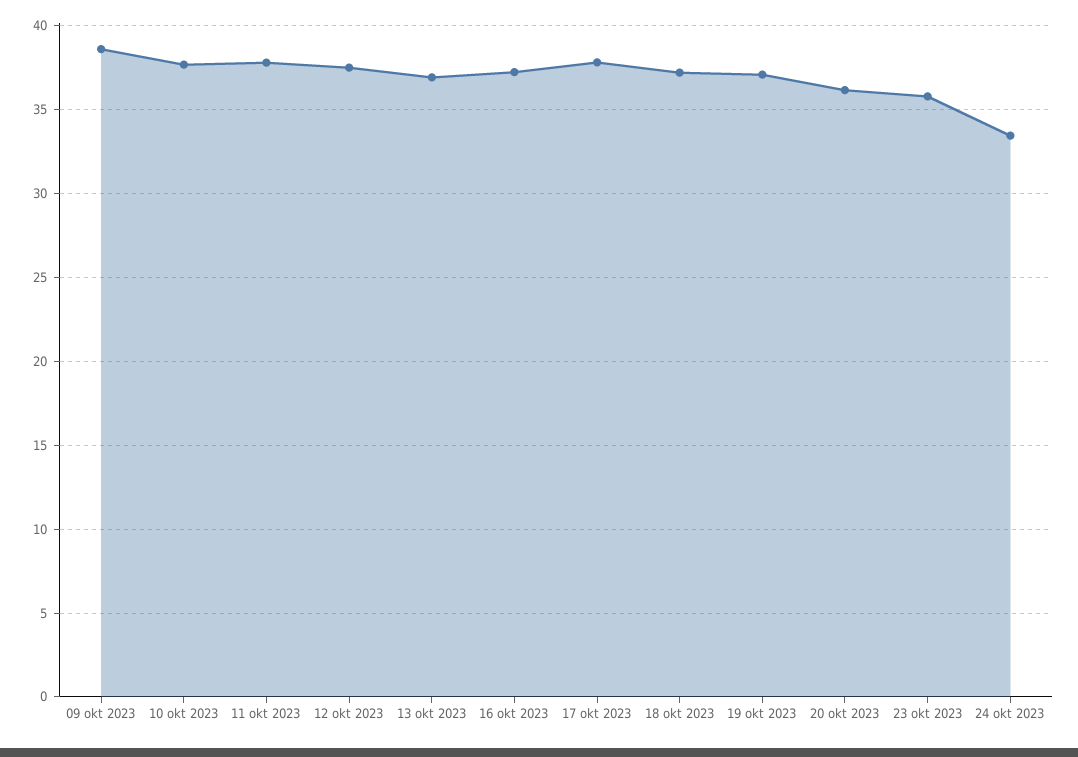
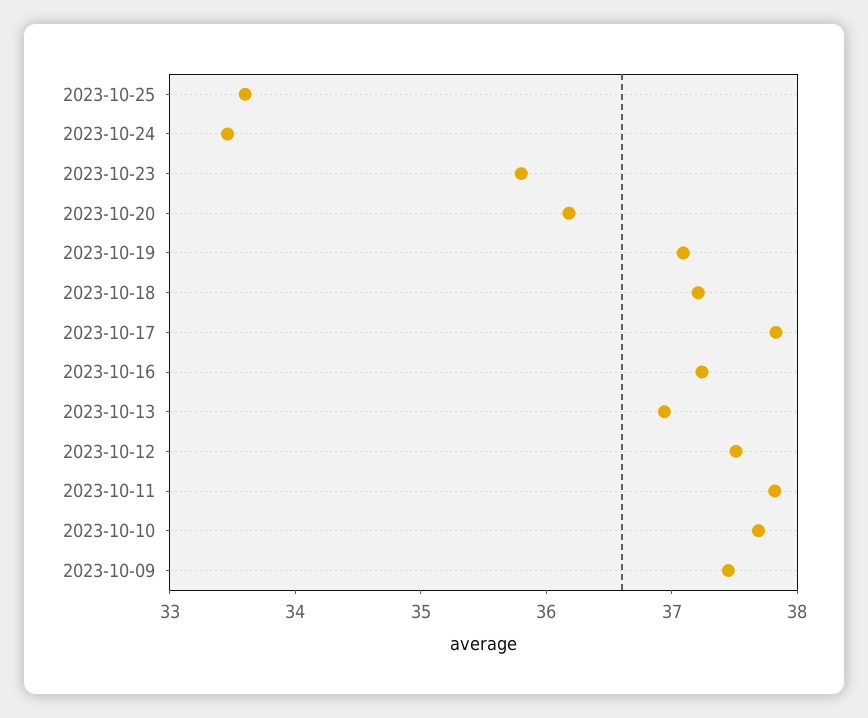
09 okt 2023: 38.5 -> 37.4
2023-10-25: none -> 33.6

